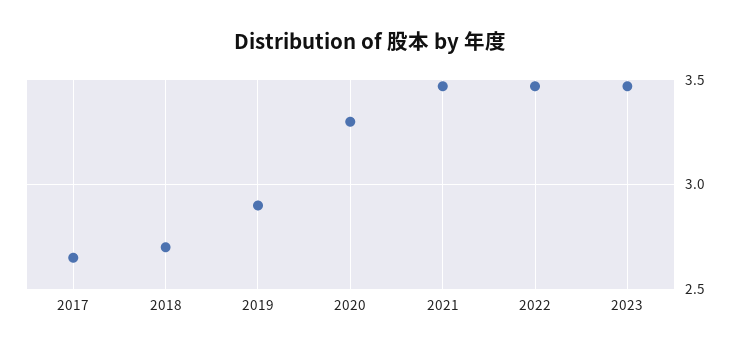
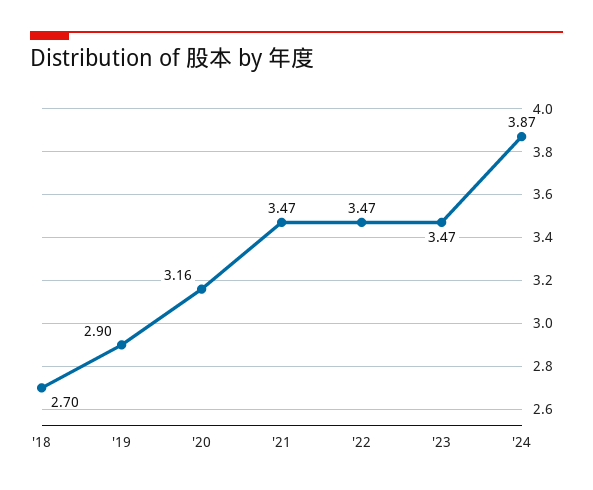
2017: 2.65 -> none
2020: 3.3 -> 3.16
'24: none -> 3.87

